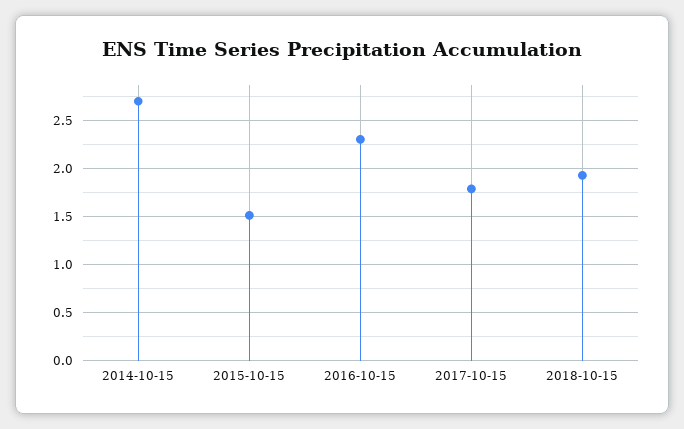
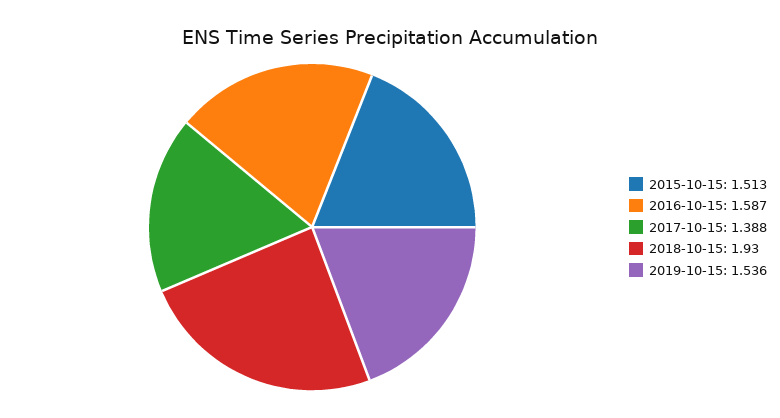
2014-10-15: 2.7 -> none
2016-10-15: 2.3 -> 1.587
2017-10-15: 1.8 -> 1.388
2019-10-15: none -> 1.536

